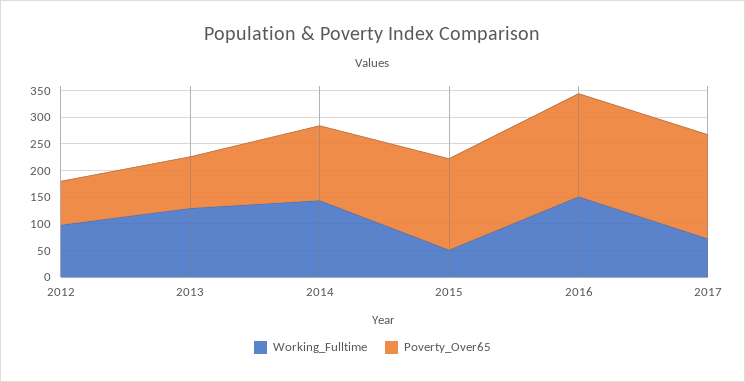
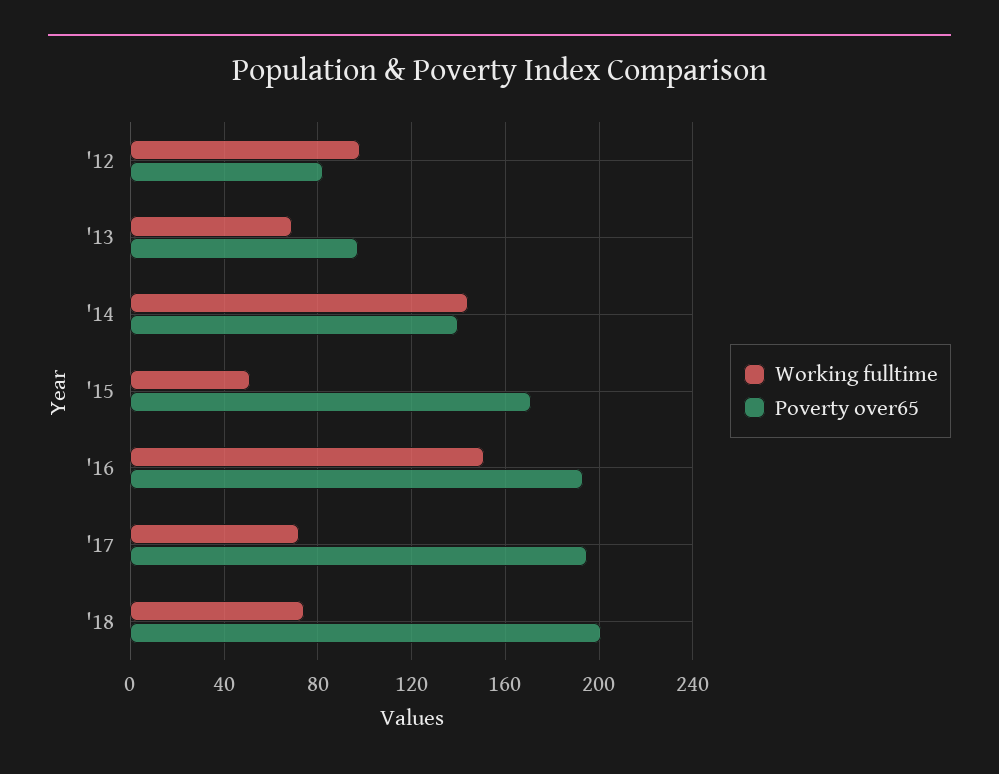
Working_Fulltime, 2013: 125 -> 70
Working_Fulltime, '18: none -> 75
Poverty_Over65, '18: none -> 200

